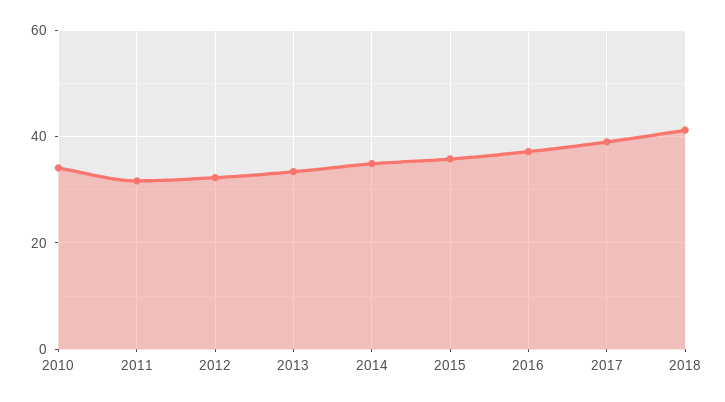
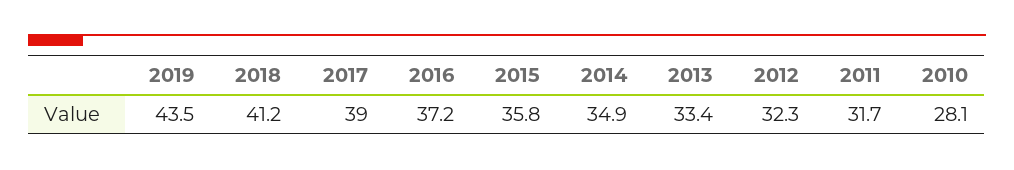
2010: 34 -> 28.1
2019: none -> 43.5

